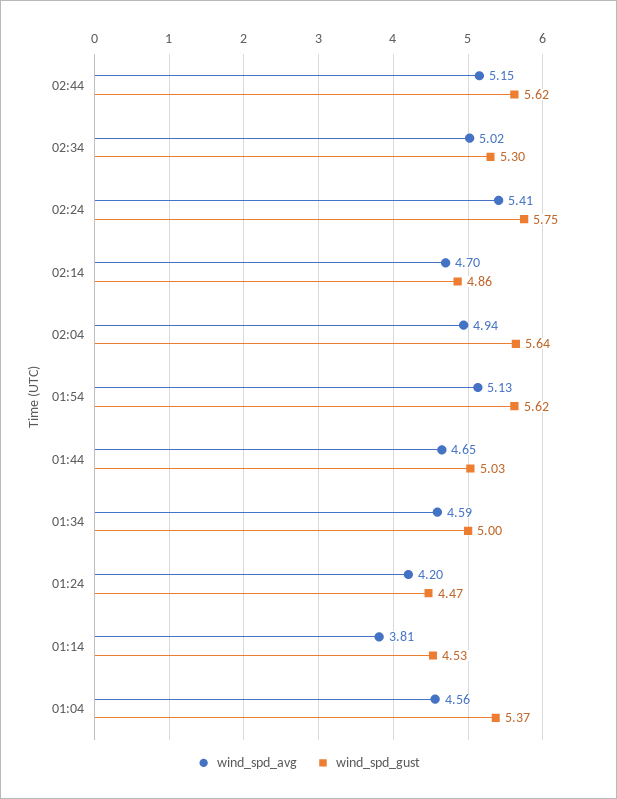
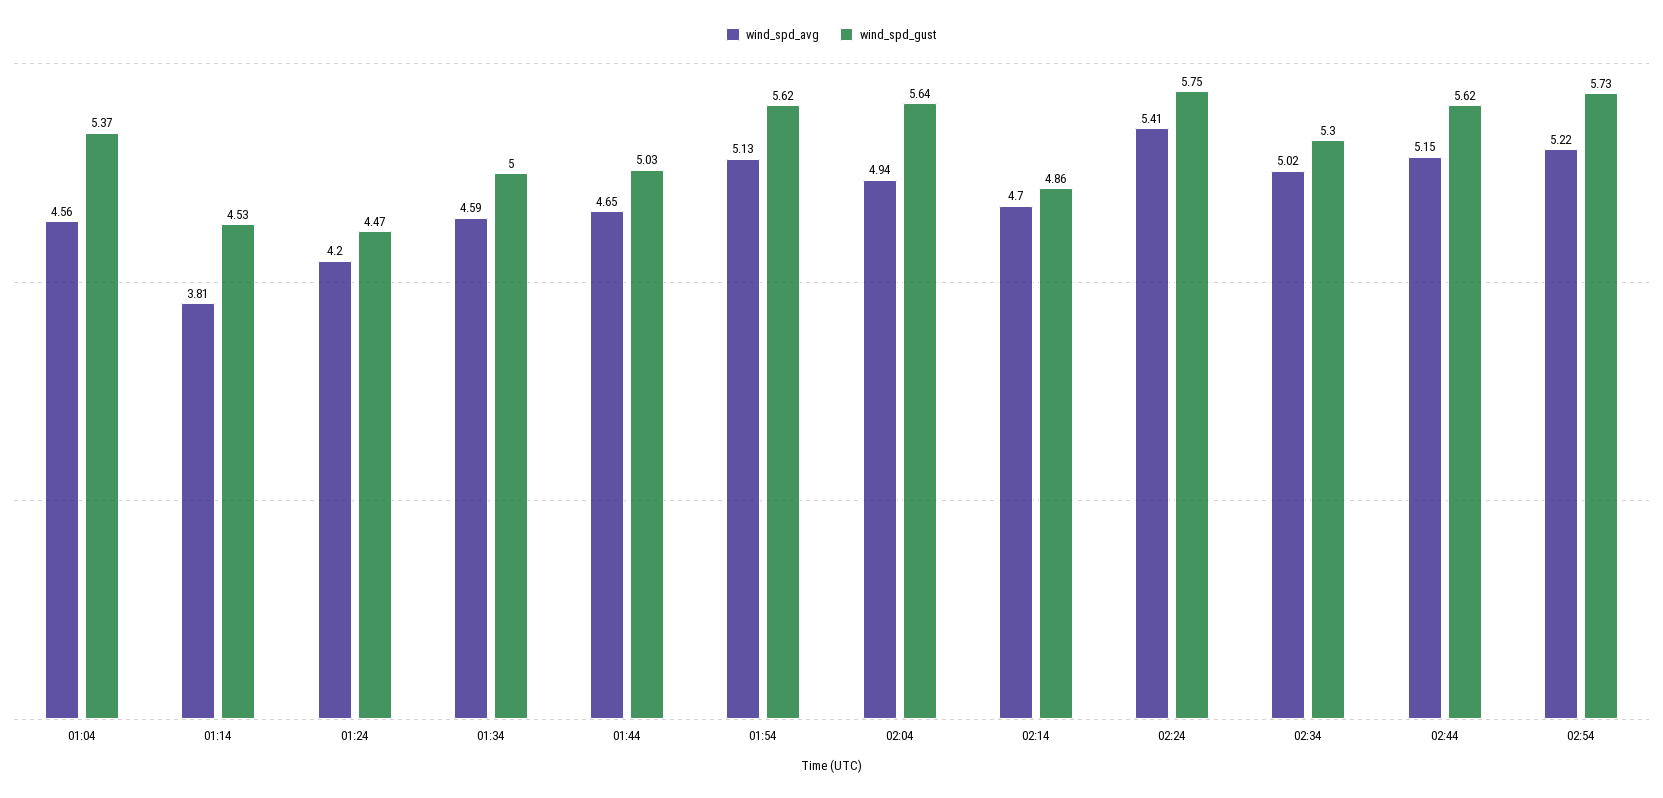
wind_spd_avg, 02:54: none -> 5.22
wind_spd_gust, 02:54: none -> 5.73

